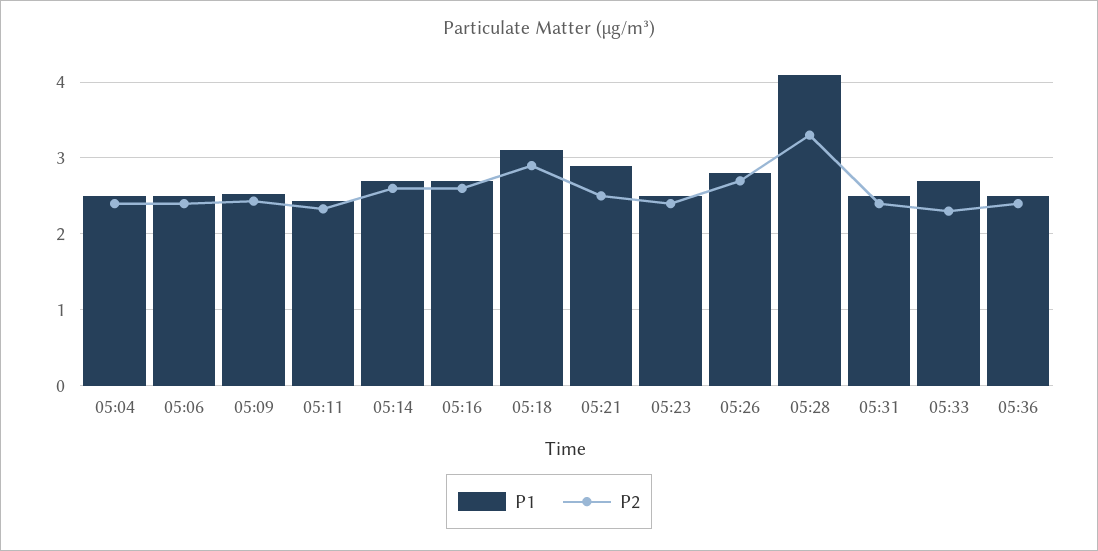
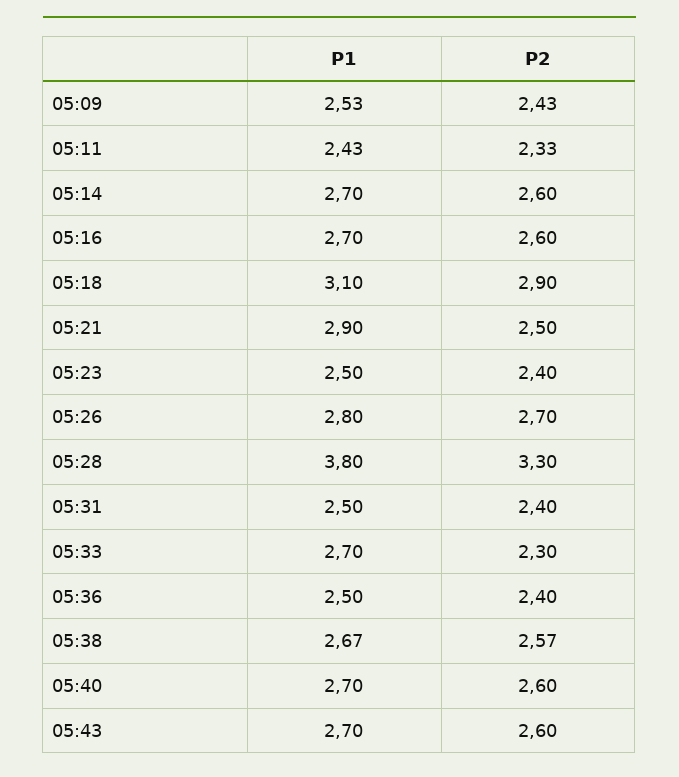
P1, 05:04: 2.5 -> none
P2, 05:04: 2.4 -> none
P1, 05:06: 2.5 -> none
P2, 05:06: 2.4 -> none
P1, 05:28: 4.1 -> 3.8
P1, 05:38: none -> 2.67
P2, 05:38: none -> 2.57
P1, 05:40: none -> 2.7
P2, 05:40: none -> 2.6
P1, 05:43: none -> 2.7
P2, 05:43: none -> 2.6

